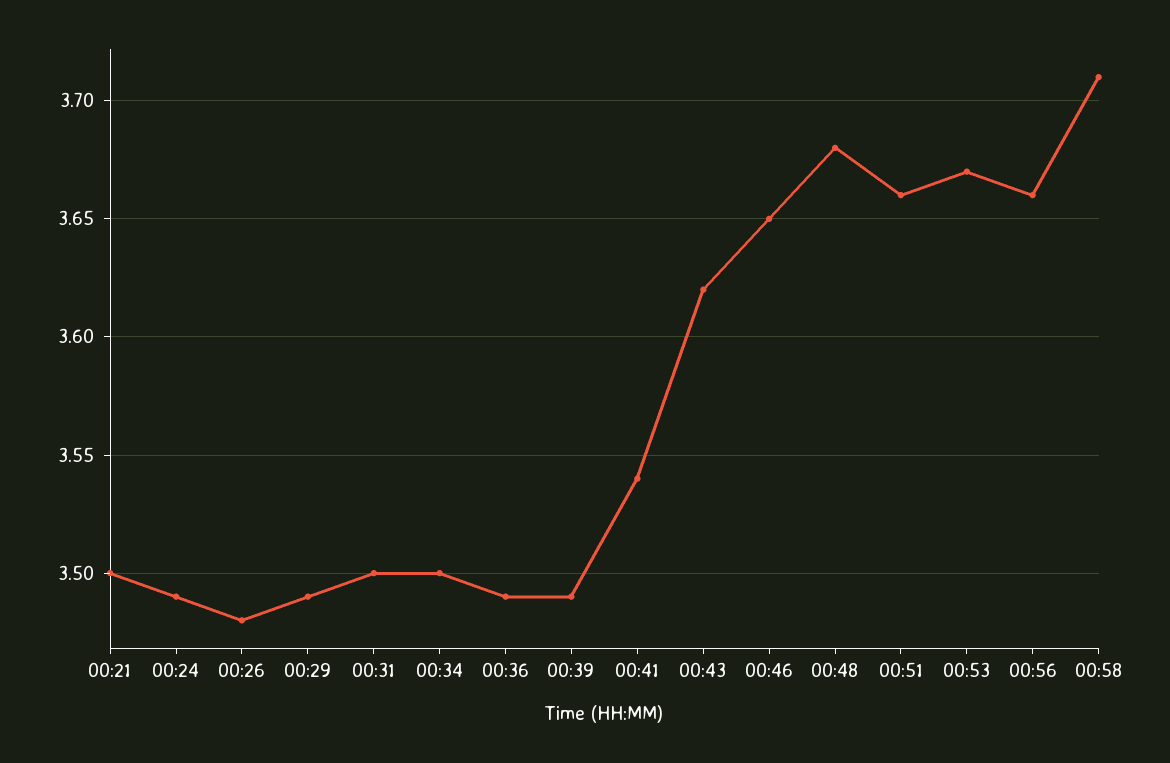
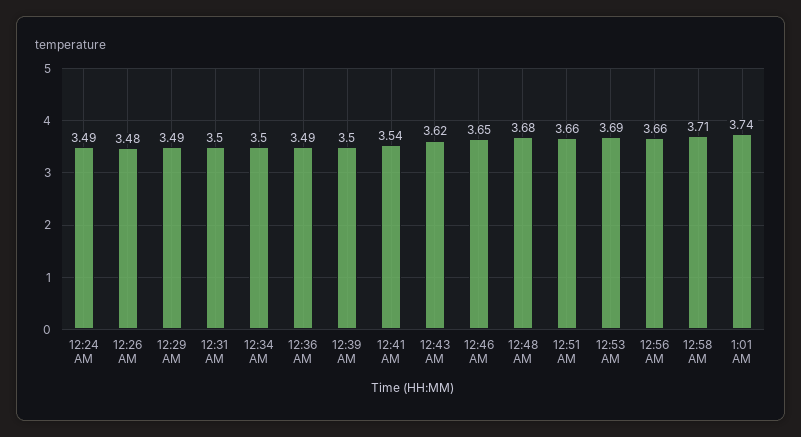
00:21: 3.5 -> none
00:39: 3.49 -> 3.5
00:53: 3.67 -> 3.69
1:01 AM: none -> 3.74

